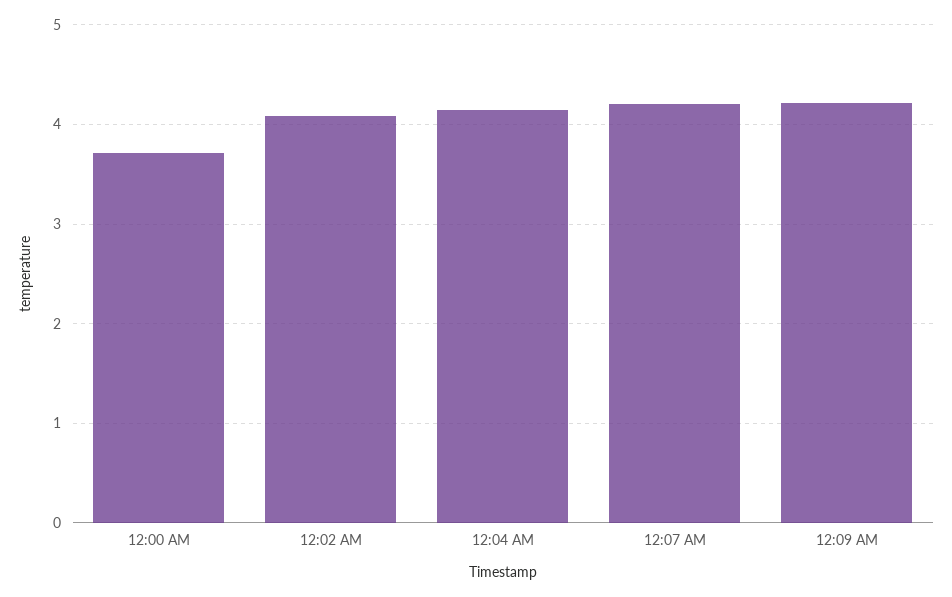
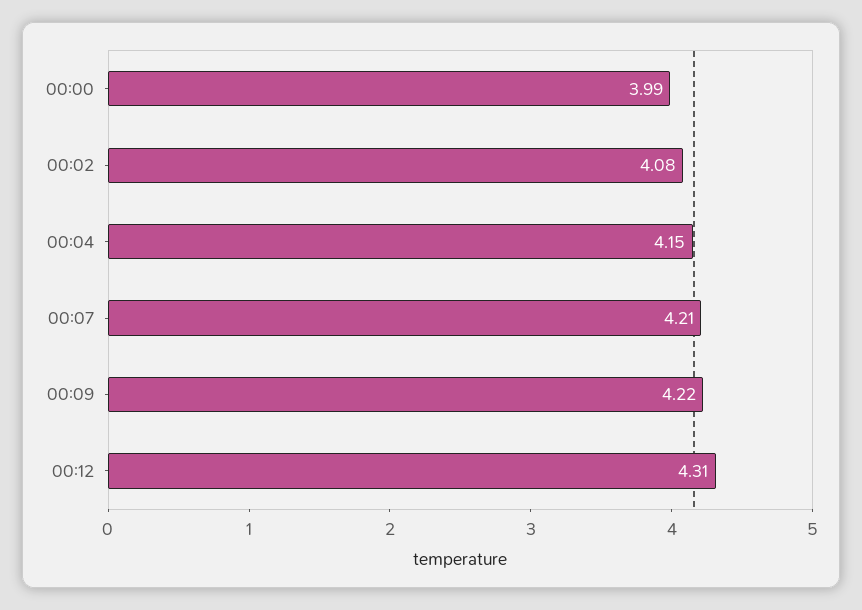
12:00 AM: 3.7 -> 3.99
00:12: none -> 4.31

